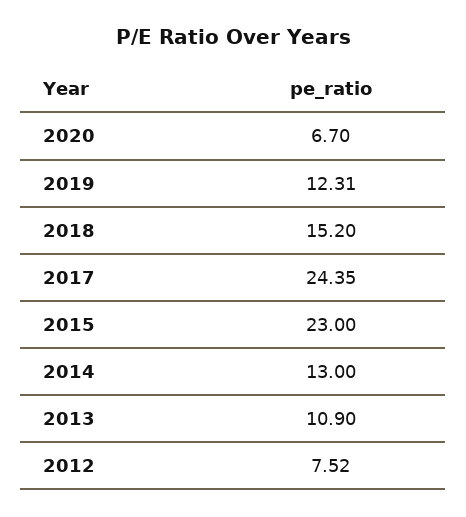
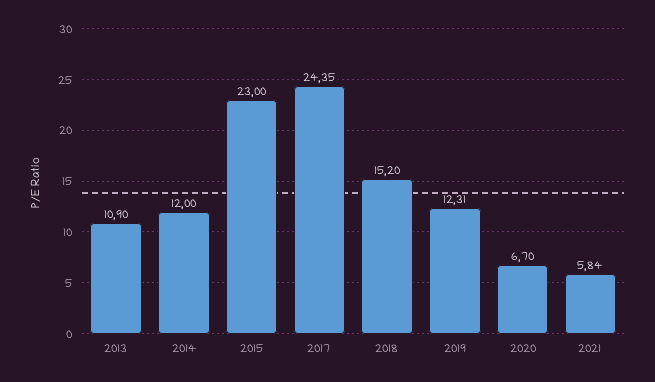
2014: 13 -> 12
2012: 7.52 -> none
2021: none -> 5.84

